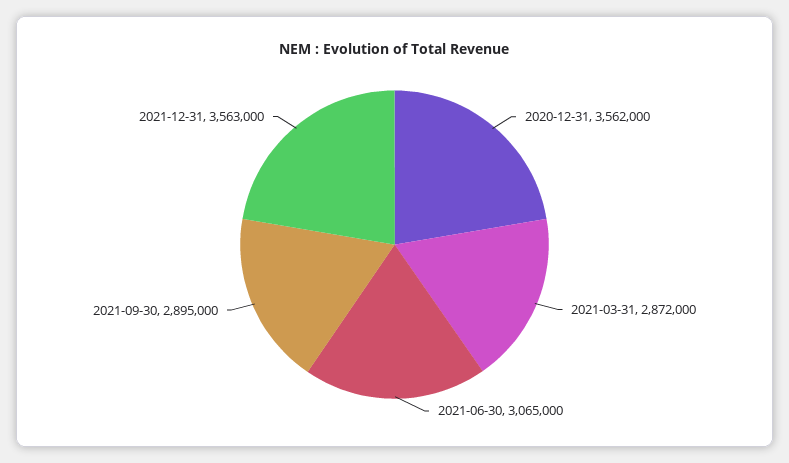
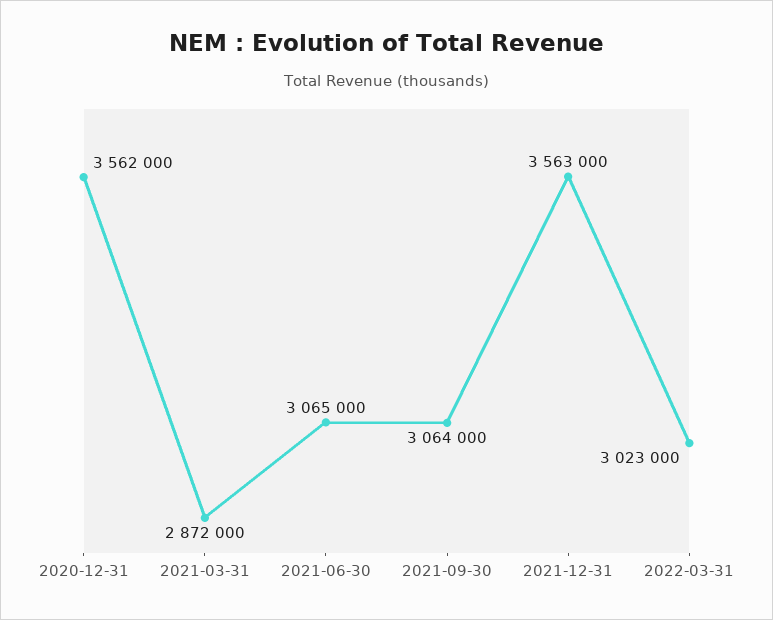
2021-09-30: 2895000 -> 3064000
2022-03-31: none -> 3023000

